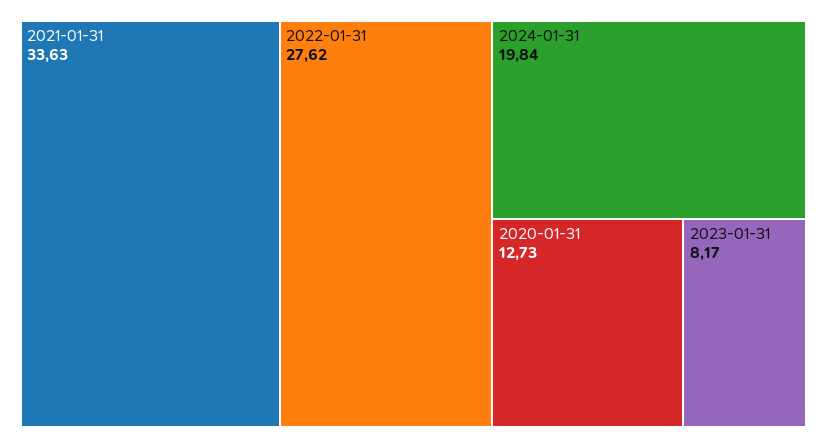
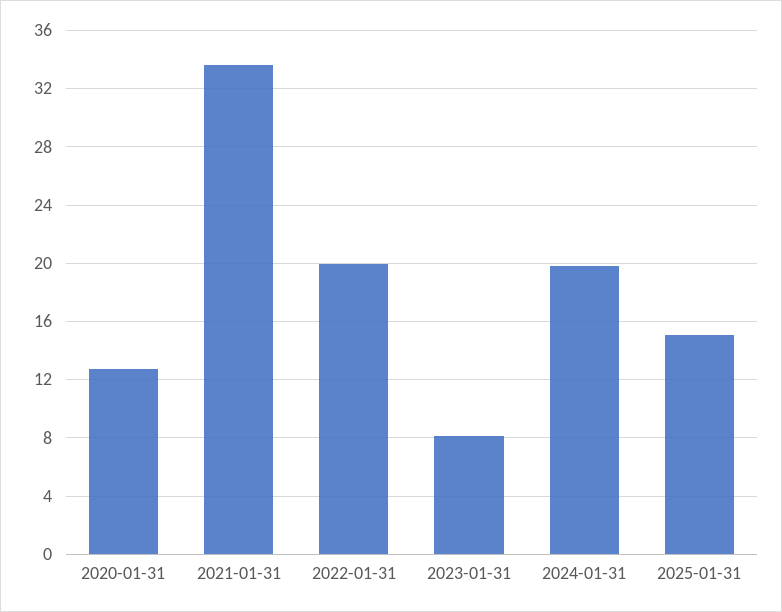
2022-01-31: 27.62 -> 20
2025-01-31: none -> 15

